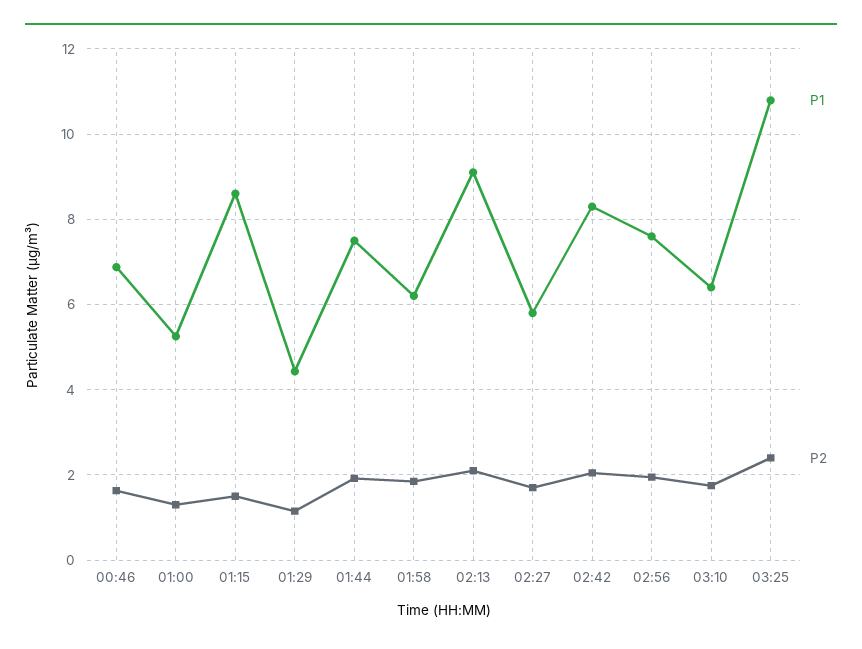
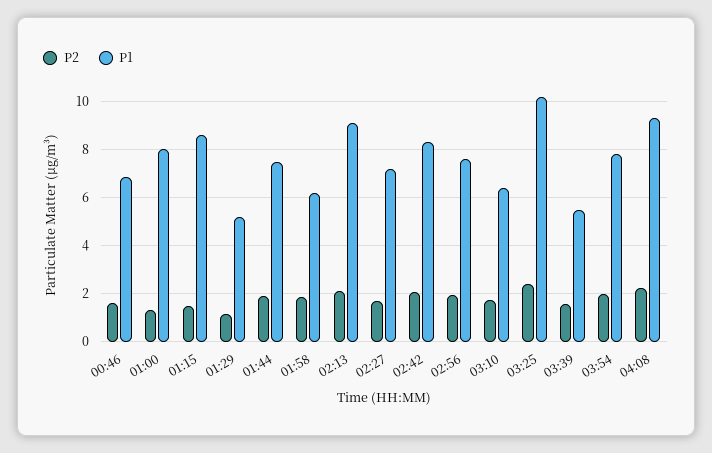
P1, 01:00: 5.2 -> 8
P1, 01:29: 4.4 -> 5.25
P1, 02:27: 5.8 -> 7.25
P1, 03:25: 10.8 -> 10.25
P2, 03:39: none -> 1.5
P1, 03:39: none -> 5.5
P2, 03:54: none -> 2
P1, 03:54: none -> 7.75
P2, 04:08: none -> 2.25
P1, 04:08: none -> 9.25

